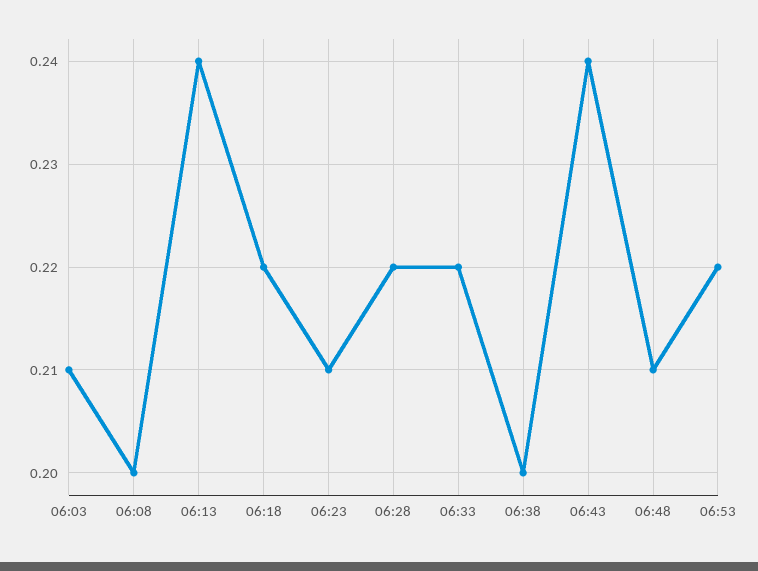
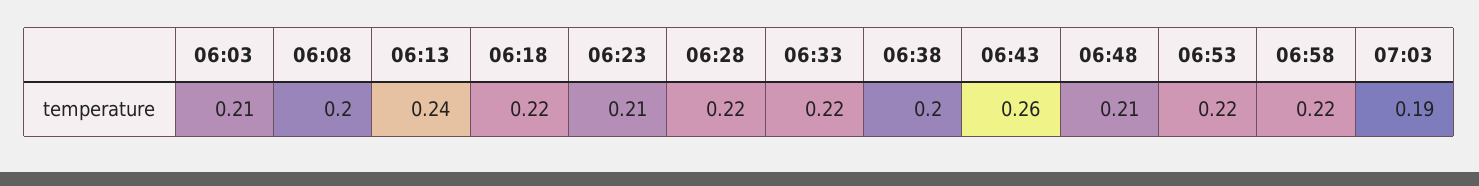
06:43: 0.24 -> 0.26
06:58: none -> 0.22
07:03: none -> 0.19

